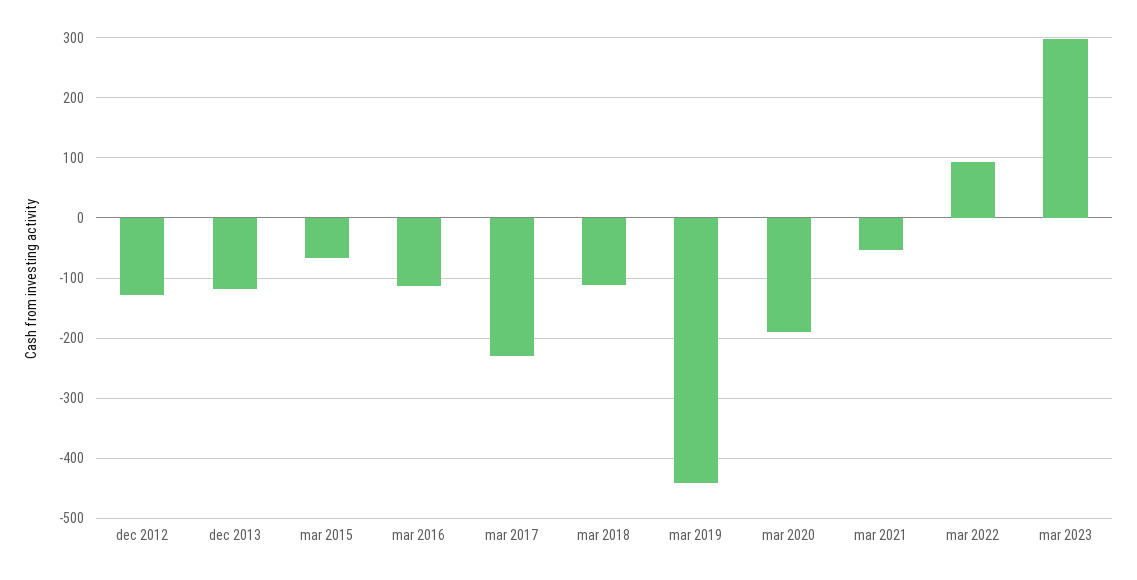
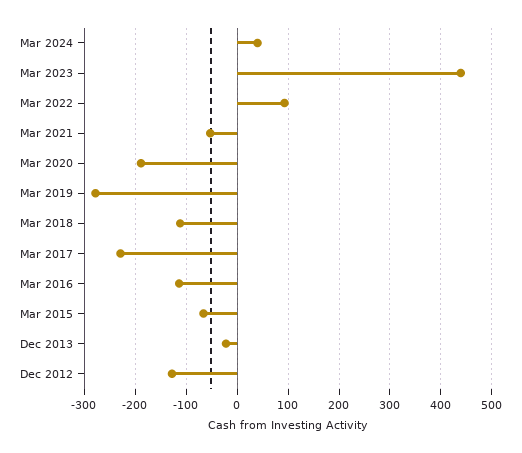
dec 2013: -120 -> -20
mar 2019: -440 -> -280
mar 2023: 300 -> 440
Mar 2024: none -> 40

